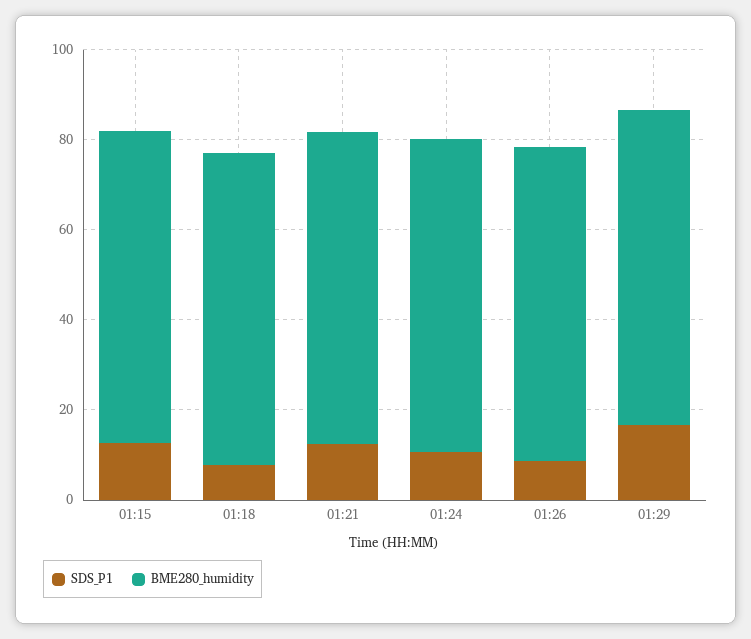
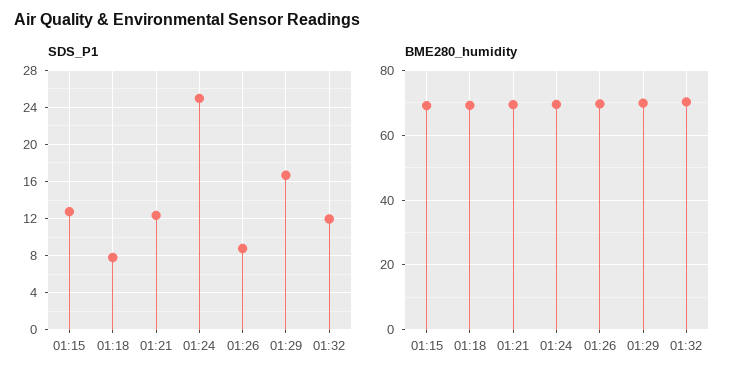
SDS_P1, 01:24: 10 -> 25
SDS_P1, 01:32: none -> 12
BME280_humidity, 01:32: none -> 70

